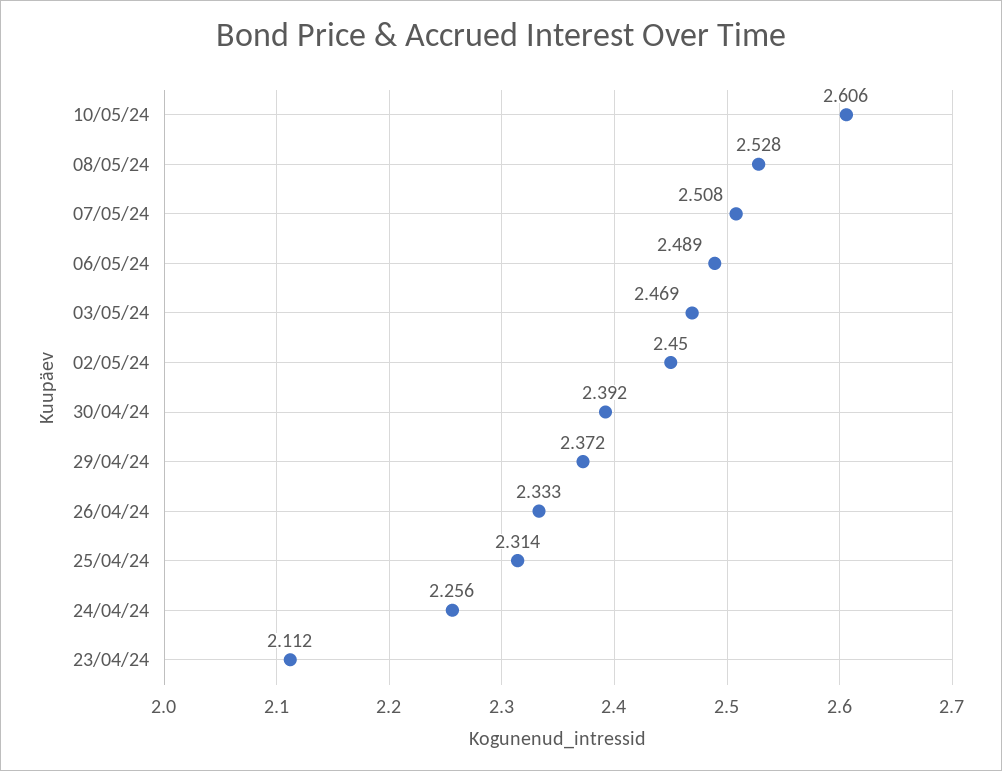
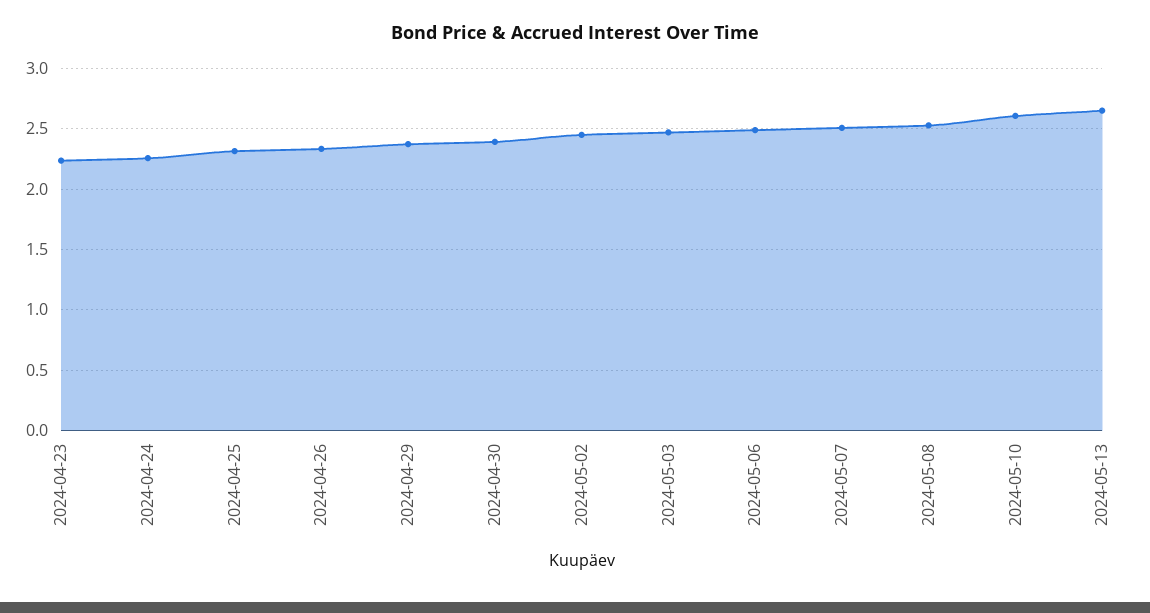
23/04/24: 2.112 -> 2.25
2024-05-13: none -> 2.65

